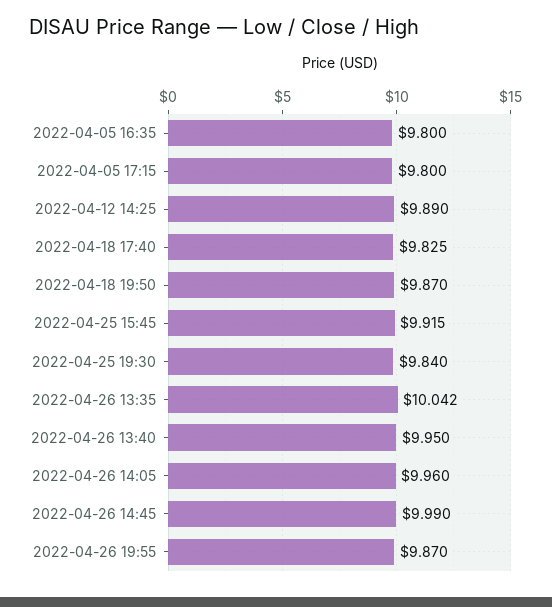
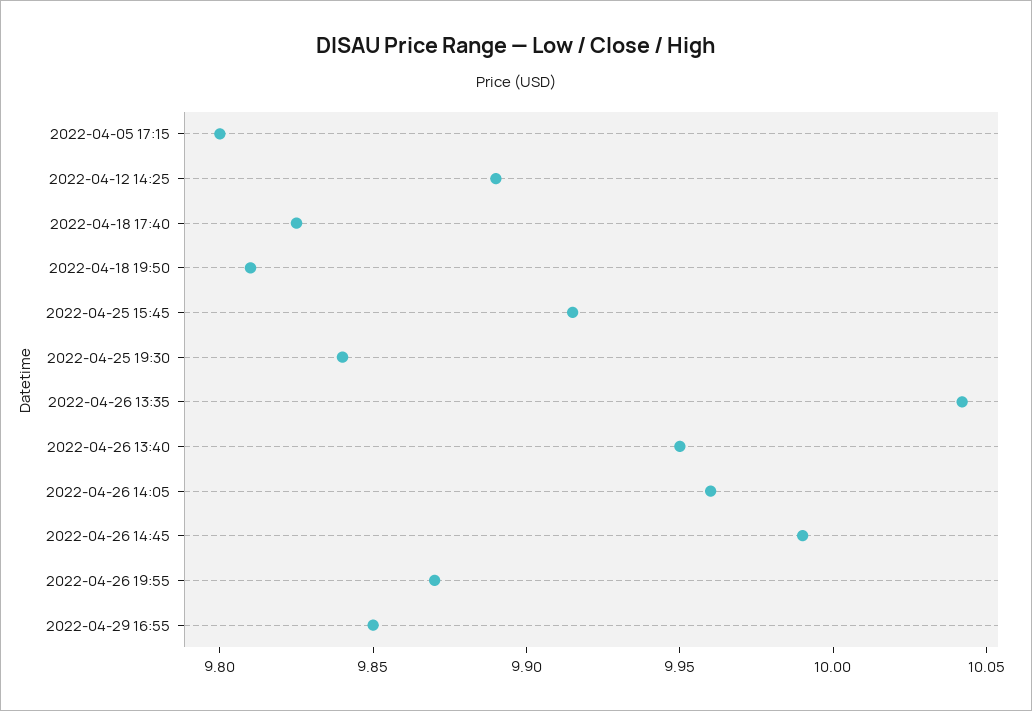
2022-04-05 16:35: 9.8 -> none
2022-04-18 19:50: 9.87 -> 9.81
2022-04-29 16:55: none -> 9.85

